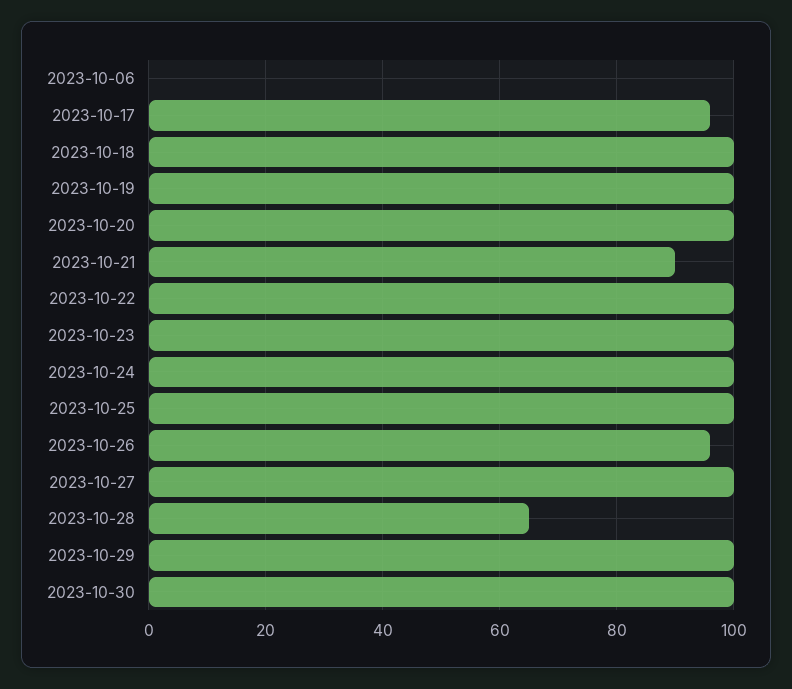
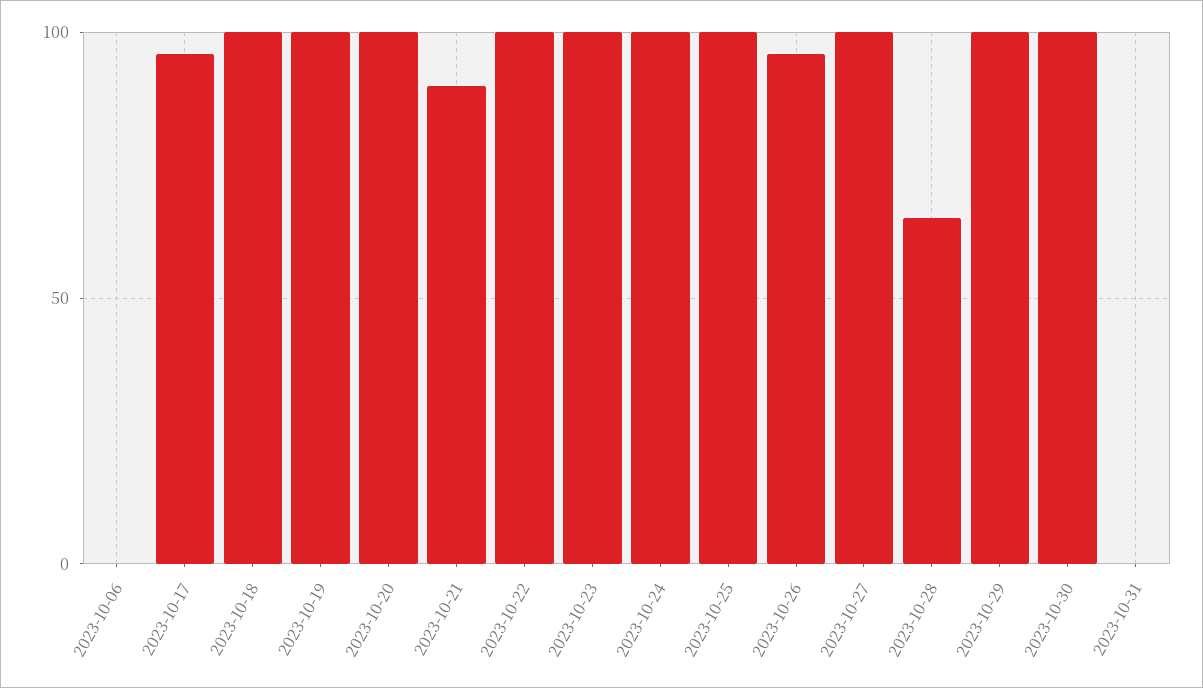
2023-10-31: none -> 0

